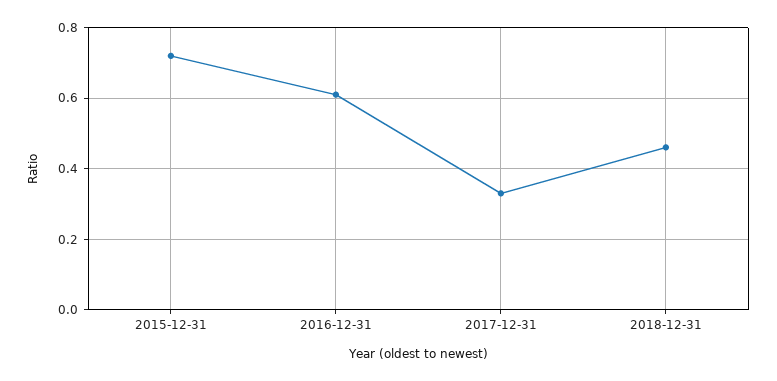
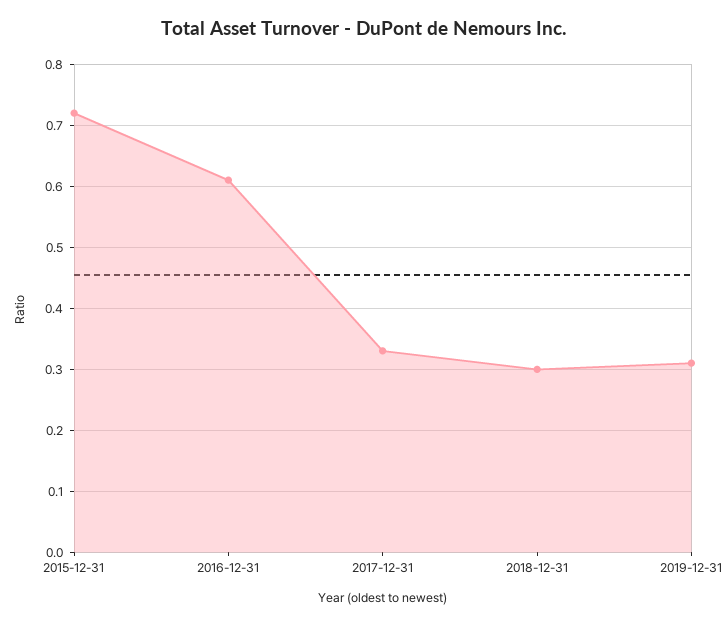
2018-12-31: 0.45 -> 0.3
2019-12-31: none -> 0.31

